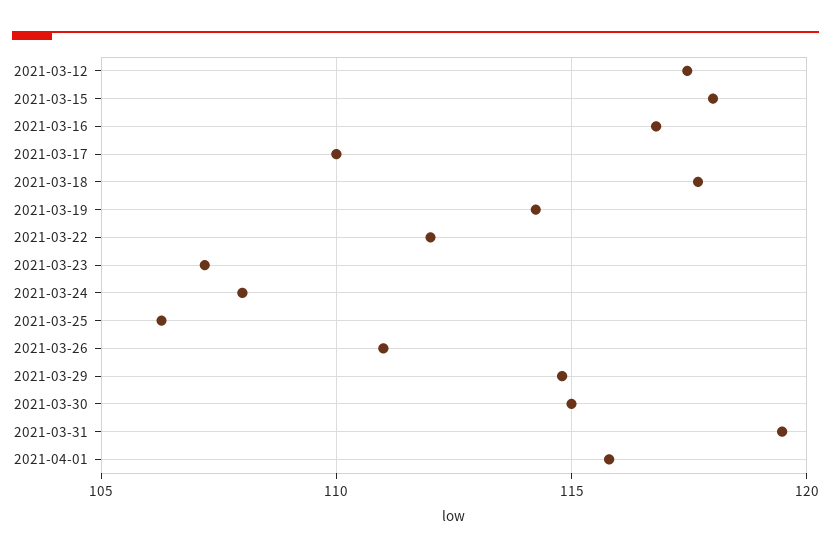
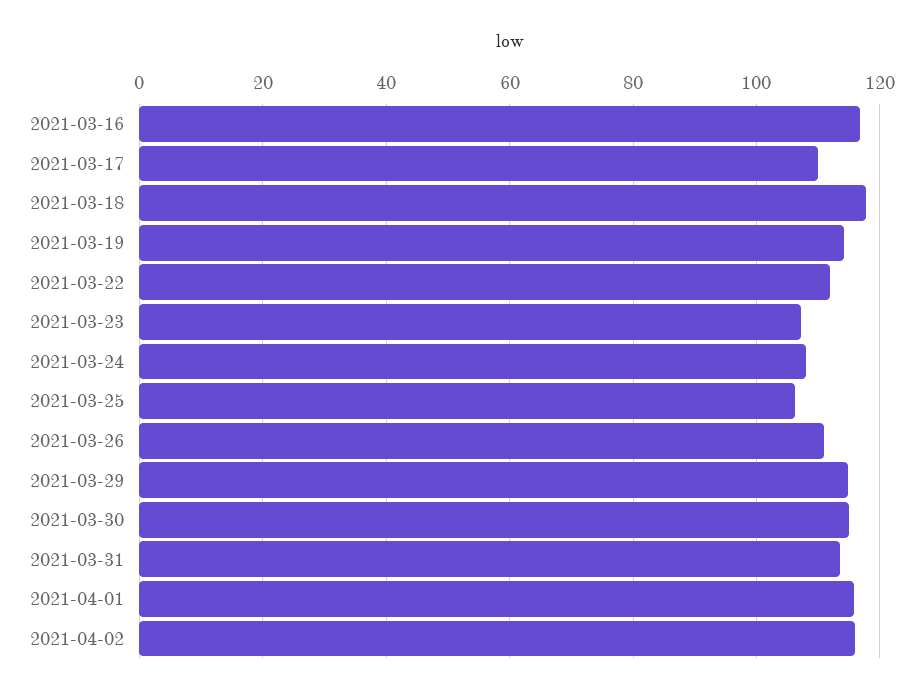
2021-03-12: 117.5 -> none
2021-03-15: 118 -> none
2021-03-31: 119.5 -> 114
2021-04-02: none -> 116

